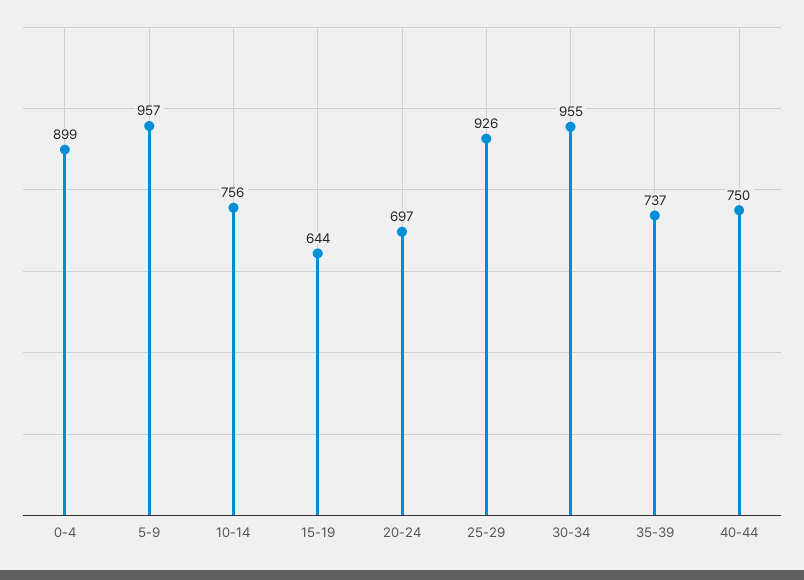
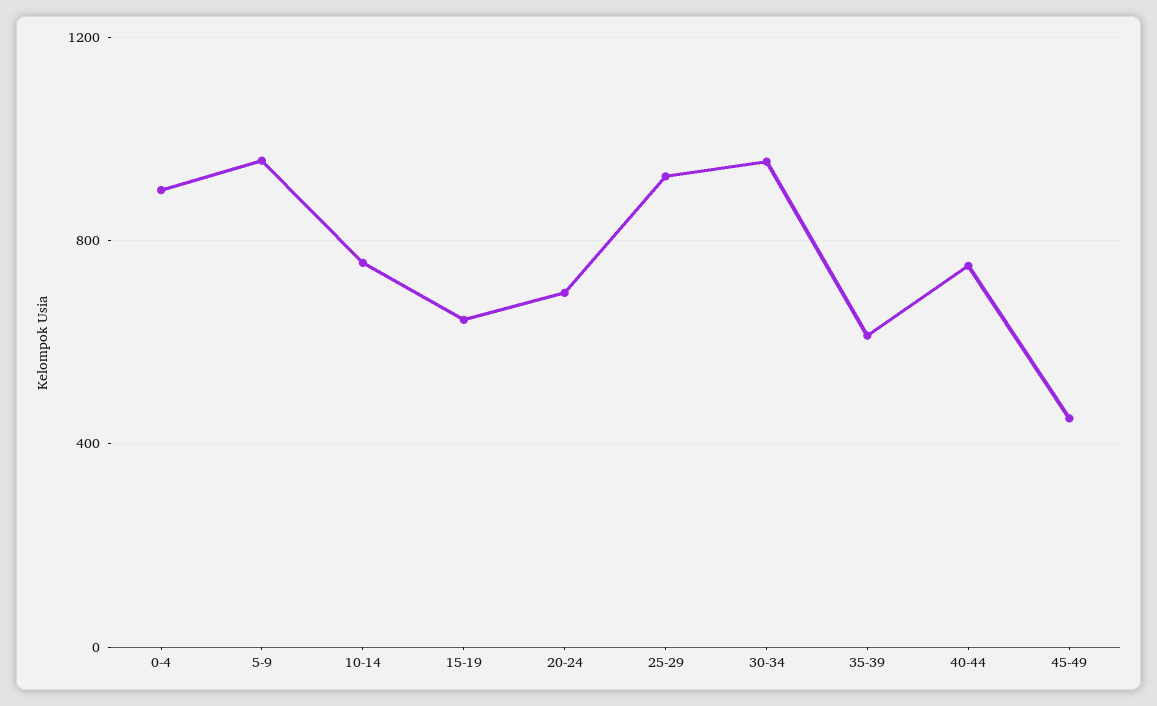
35-39: 737 -> 600
45-49: none -> 450

